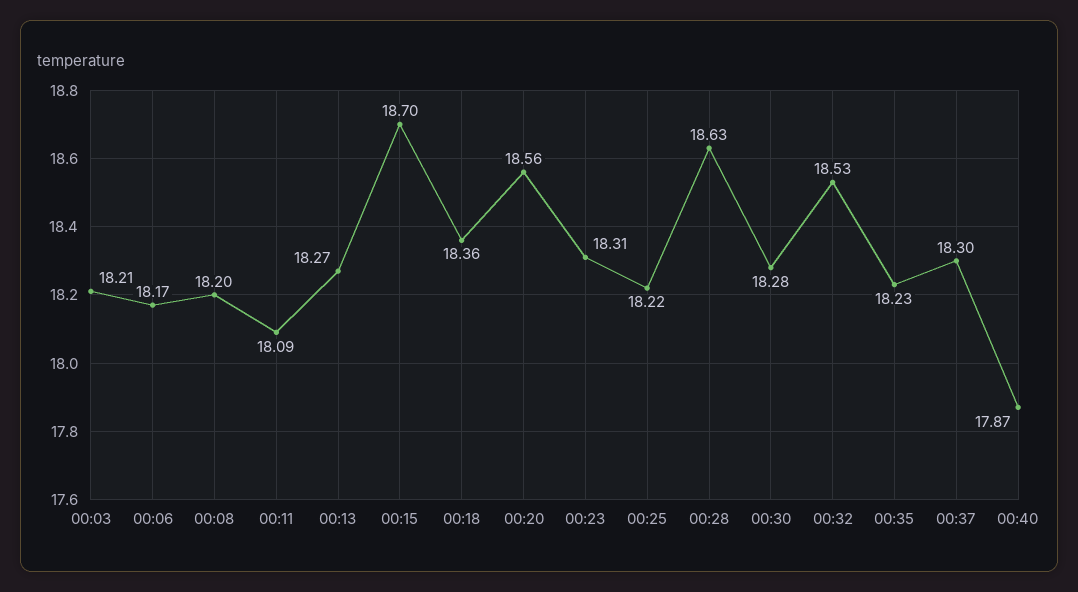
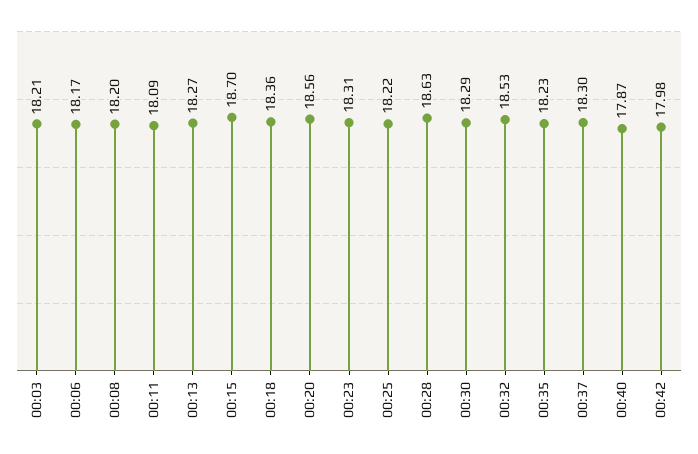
00:30: 18.28 -> 18.29
00:42: none -> 17.98

